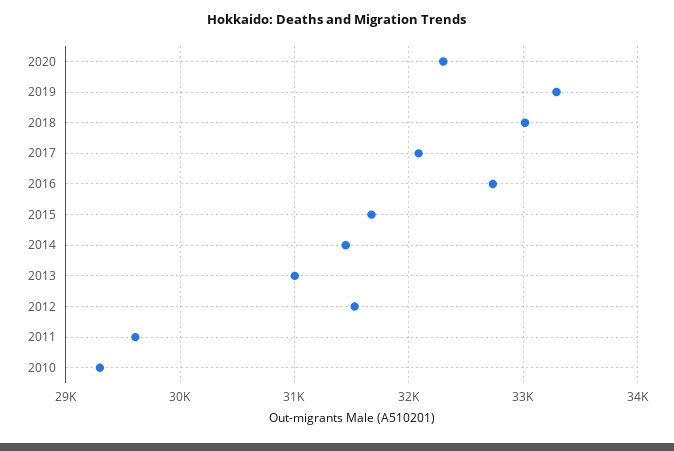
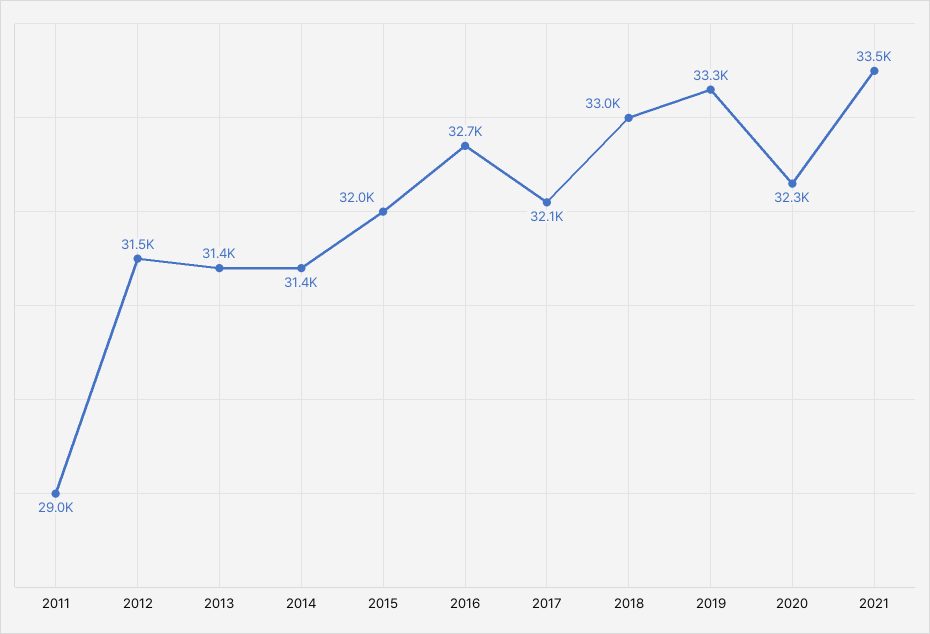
2015: 31700 -> 32000
2013: 31000 -> 31400
2011: 29600 -> 29000
2010: 29300 -> none
2021: none -> 33500

